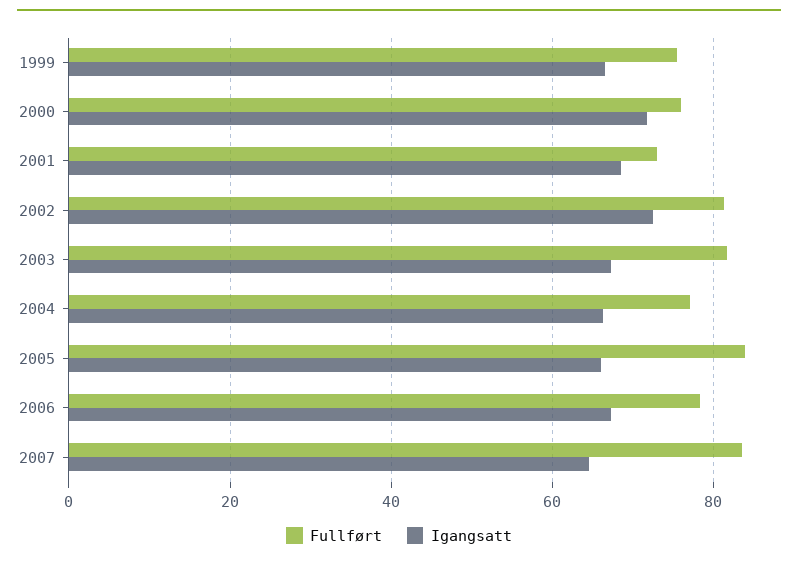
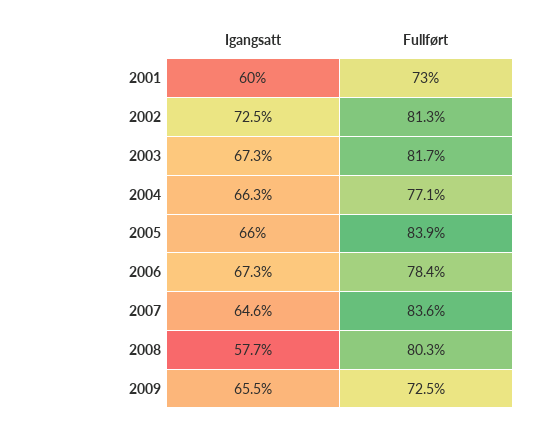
Fullført, 1999: 76 -> none
Igangsatt, 1999: 66 -> none
Fullført, 2000: 76 -> none
Igangsatt, 2000: 72 -> none
Igangsatt, 2001: 68 -> 60
Igangsatt, 2008: none -> 57.7
Fullført, 2008: none -> 80.3
Igangsatt, 2009: none -> 65.5
Fullført, 2009: none -> 72.5

